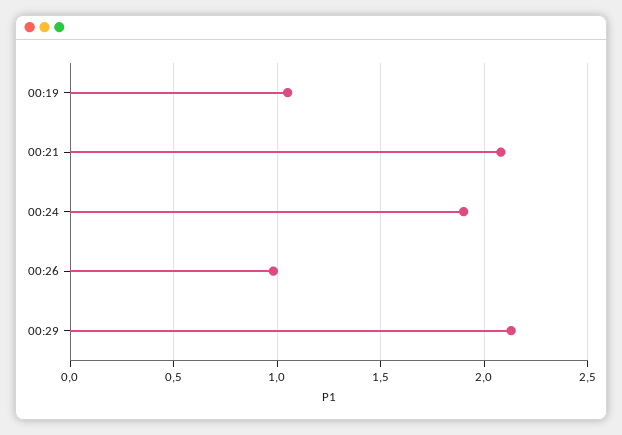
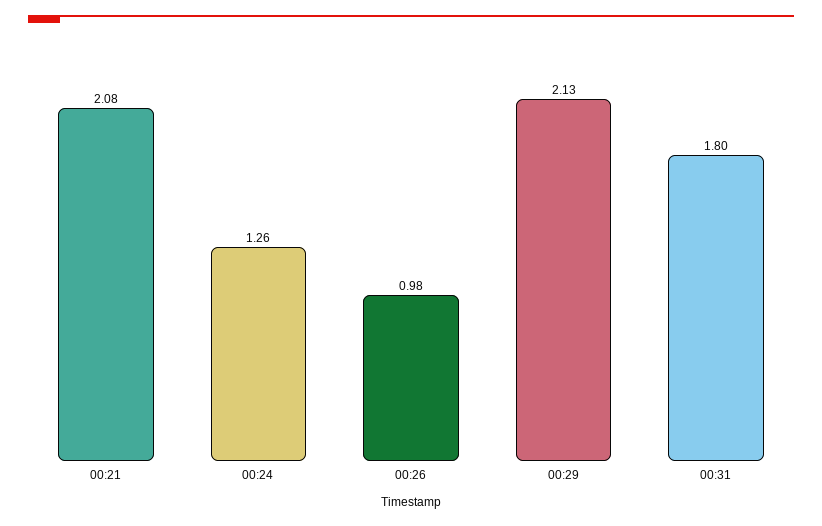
00:19: 1.05 -> none
00:24: 1.9 -> 1.26
00:31: none -> 1.8

